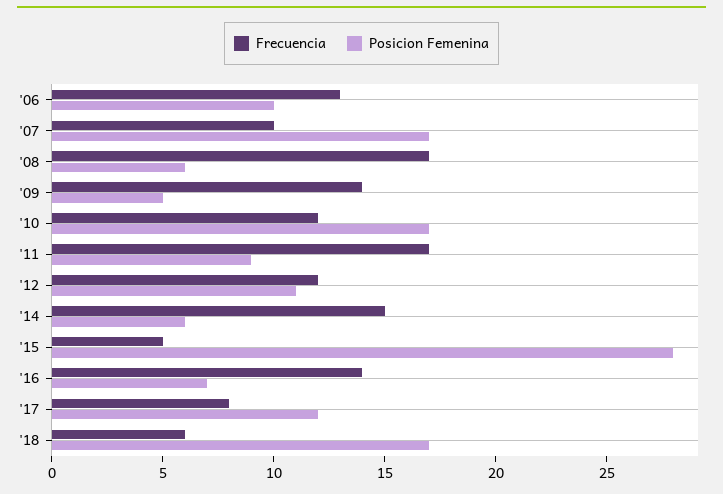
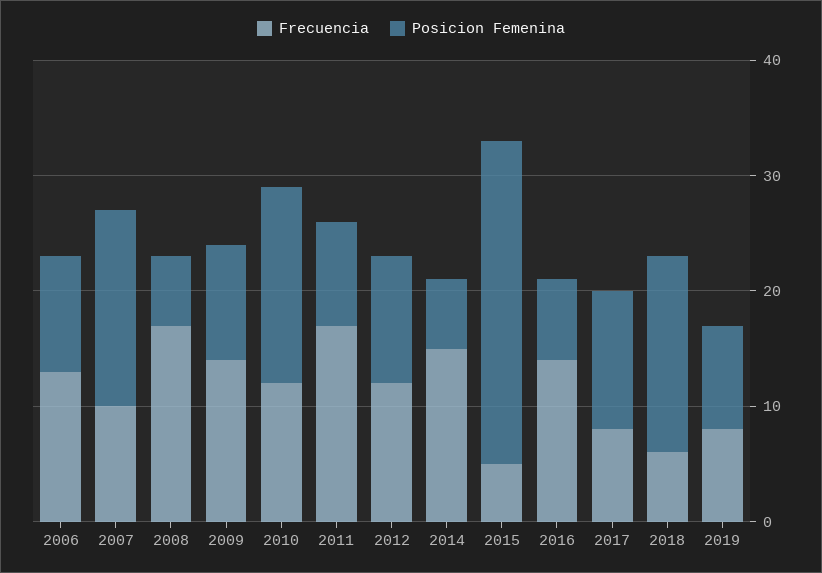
Posicion Femenina, '09: 5 -> 10
Frecuencia, 2019: none -> 8
Posicion Femenina, 2019: none -> 9

